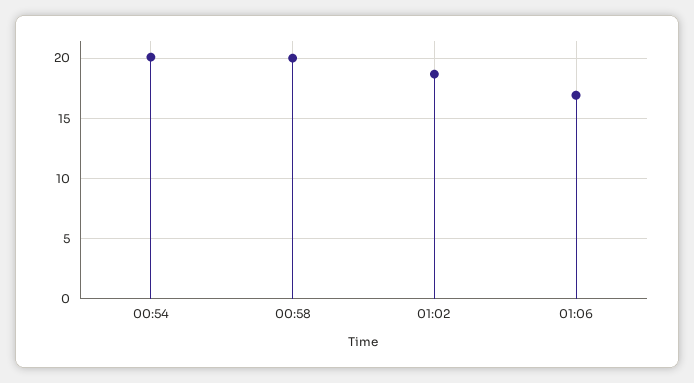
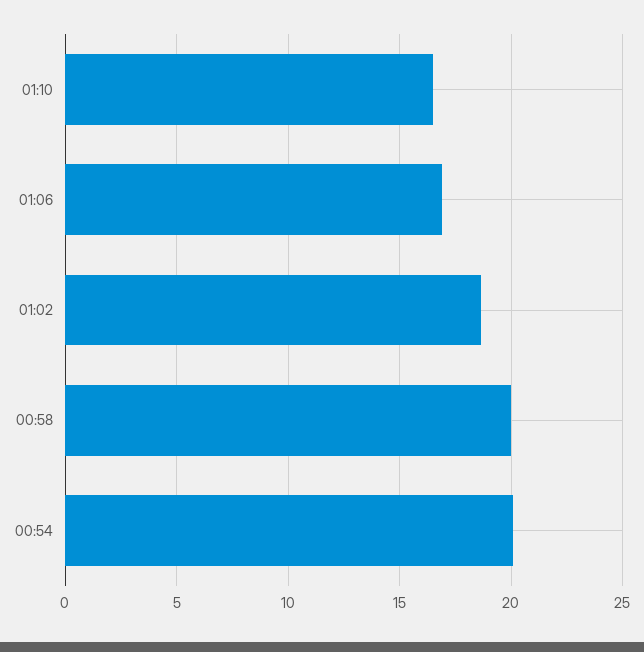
01:10: none -> 16.5

